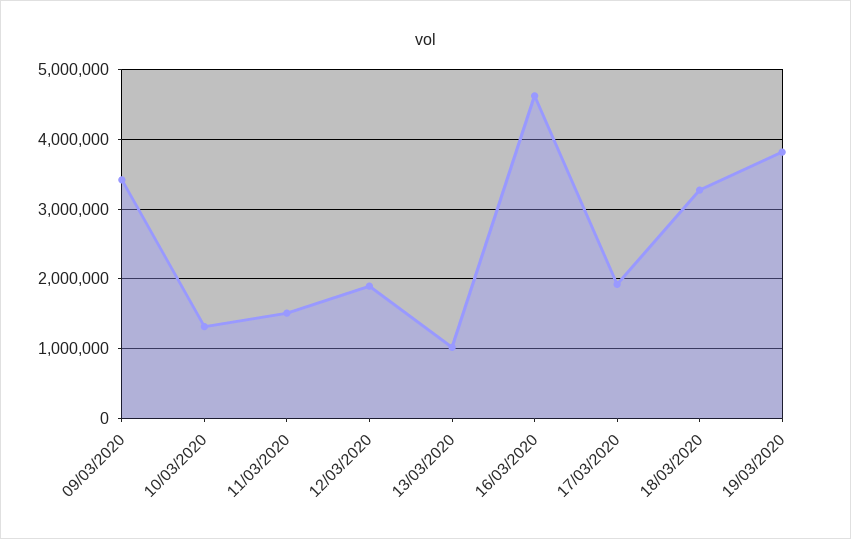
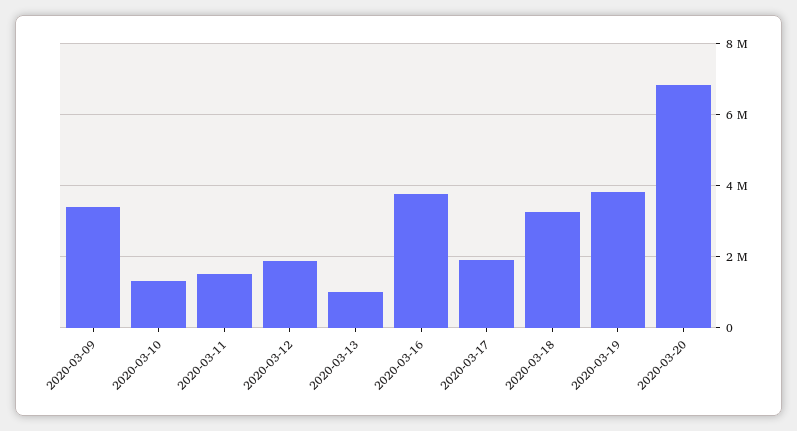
16/03/2020: 4600000 -> 3800000
2020-03-20: none -> 6800000

